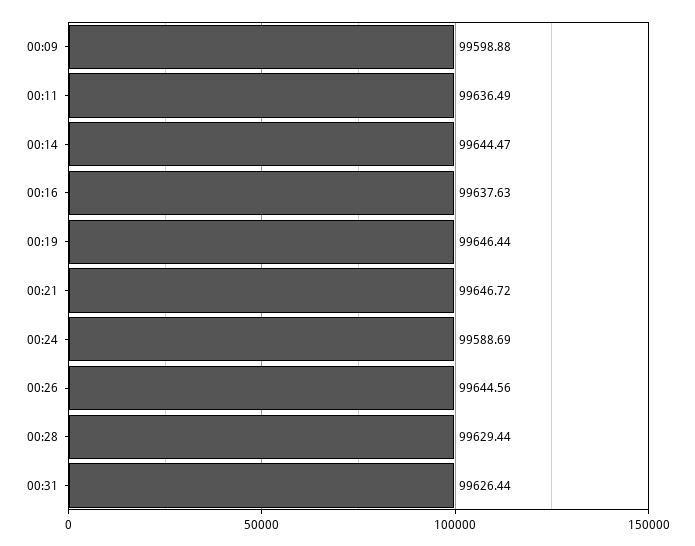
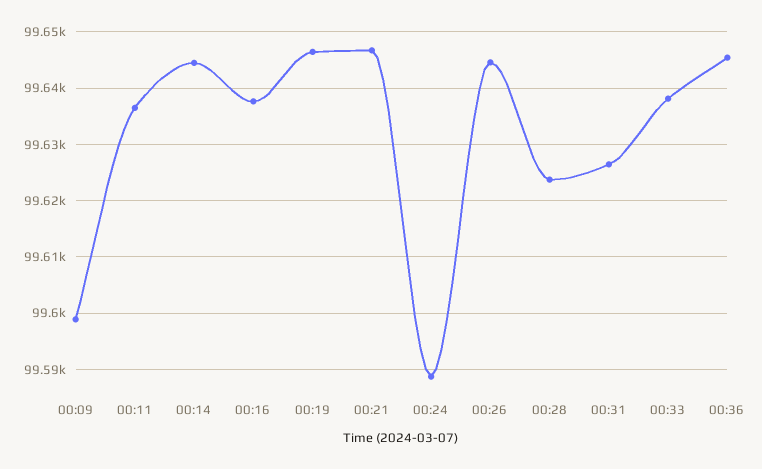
00:28: 99629.44 -> 99624
00:33: none -> 99638
00:36: none -> 99646

